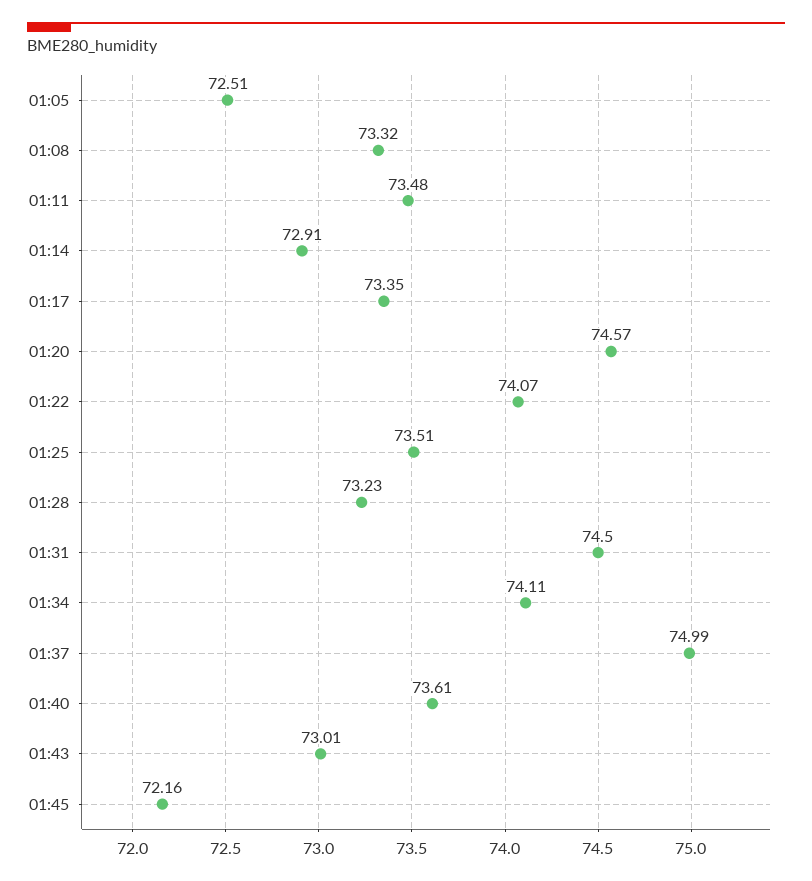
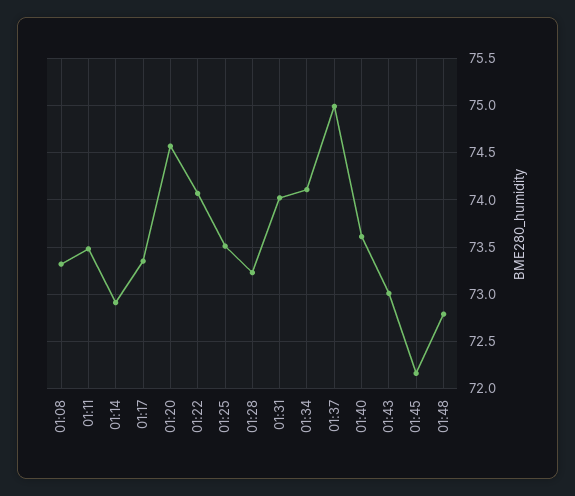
01:05: 72.51 -> none
01:31: 74.5 -> 74
01:48: none -> 72.8

